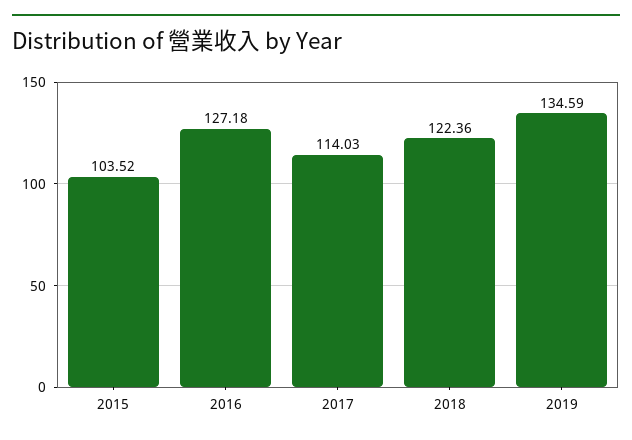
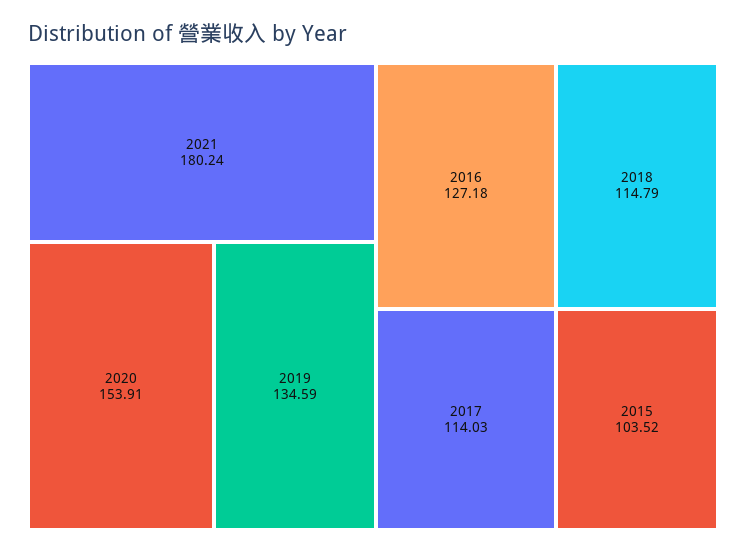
2018: 122.36 -> 114.79
2021: none -> 180.24
2020: none -> 153.91

